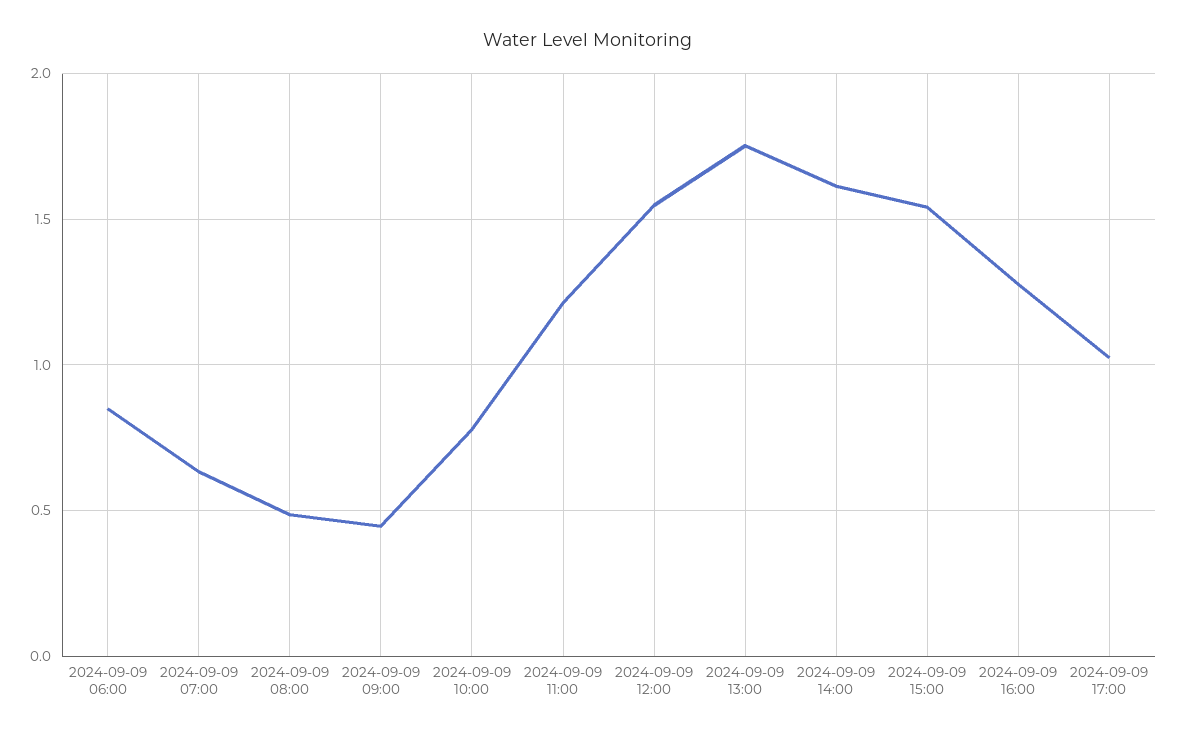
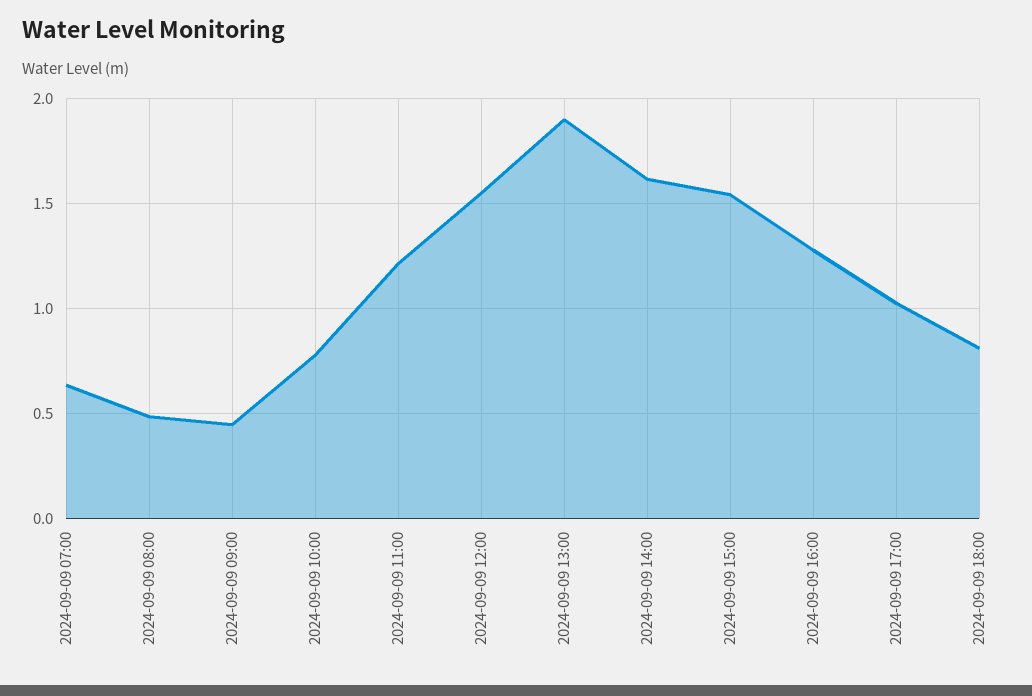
2024-09-09 06:00: 0.85 -> none
2024-09-09 13:00: 1.75 -> 1.9
2024-09-09 18:00: none -> 0.8

